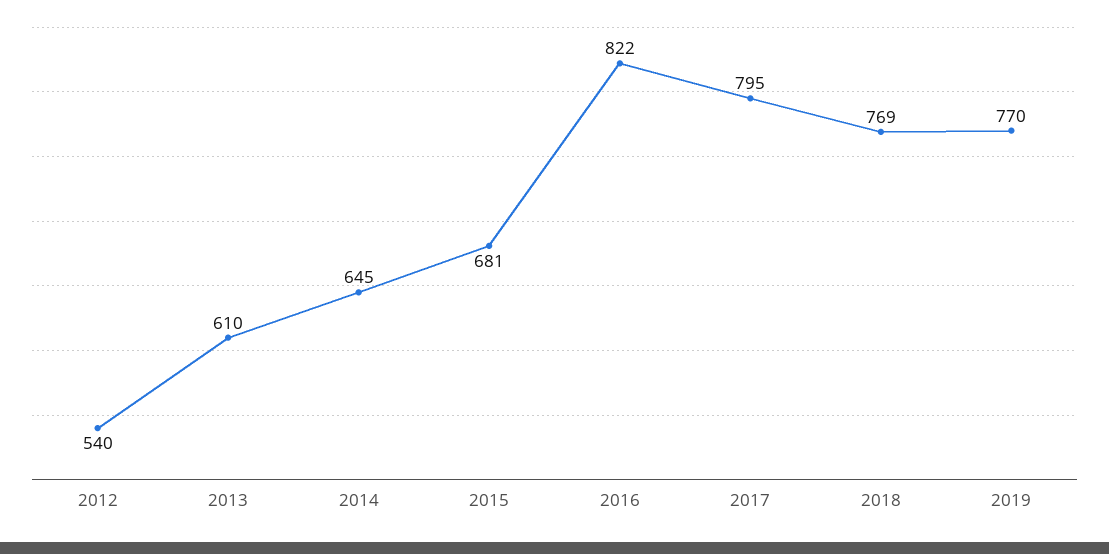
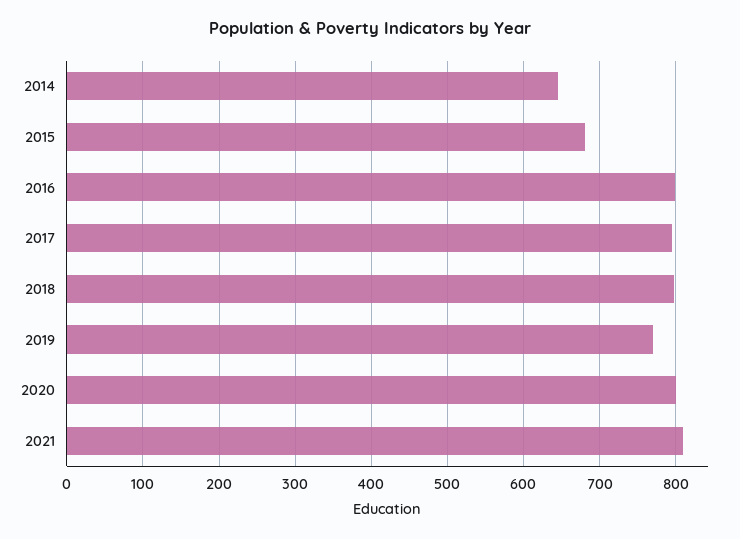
2012: 540 -> none
2013: 610 -> none
2016: 822 -> 800
2018: 769 -> 800
2020: none -> 800
2021: none -> 810

